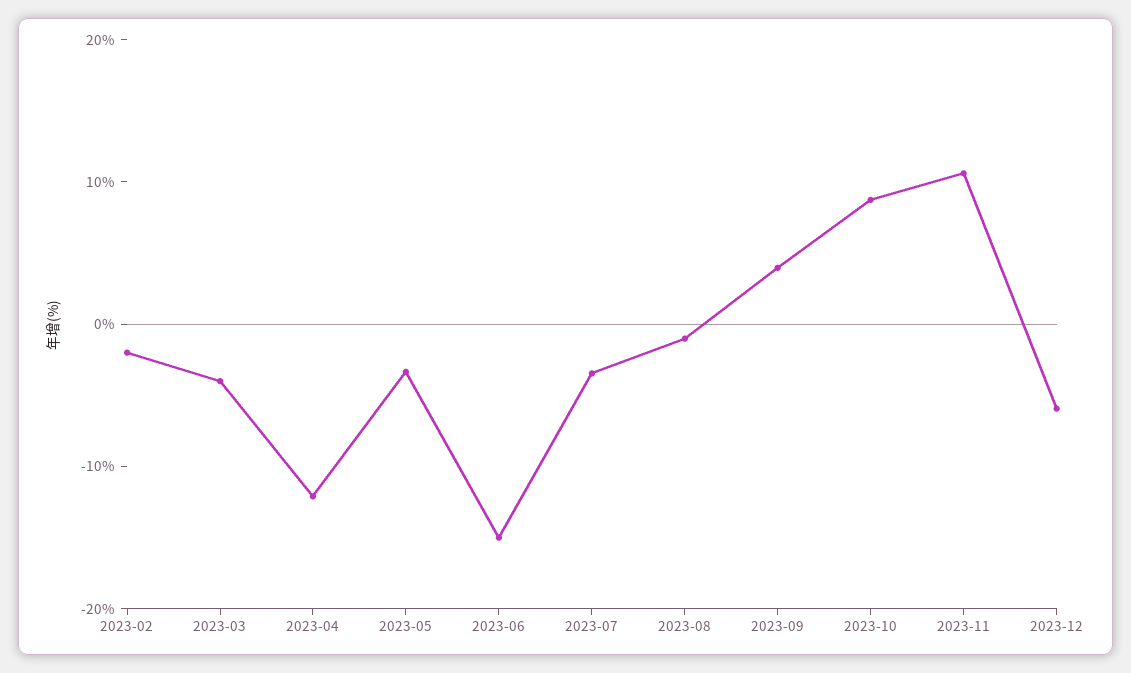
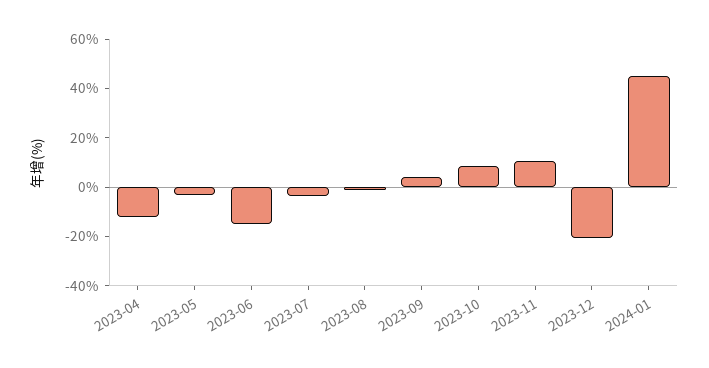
2023-02: -2 -> none
2023-03: -4 -> none
2023-12: -6 -> -20
2024-01: none -> 45

